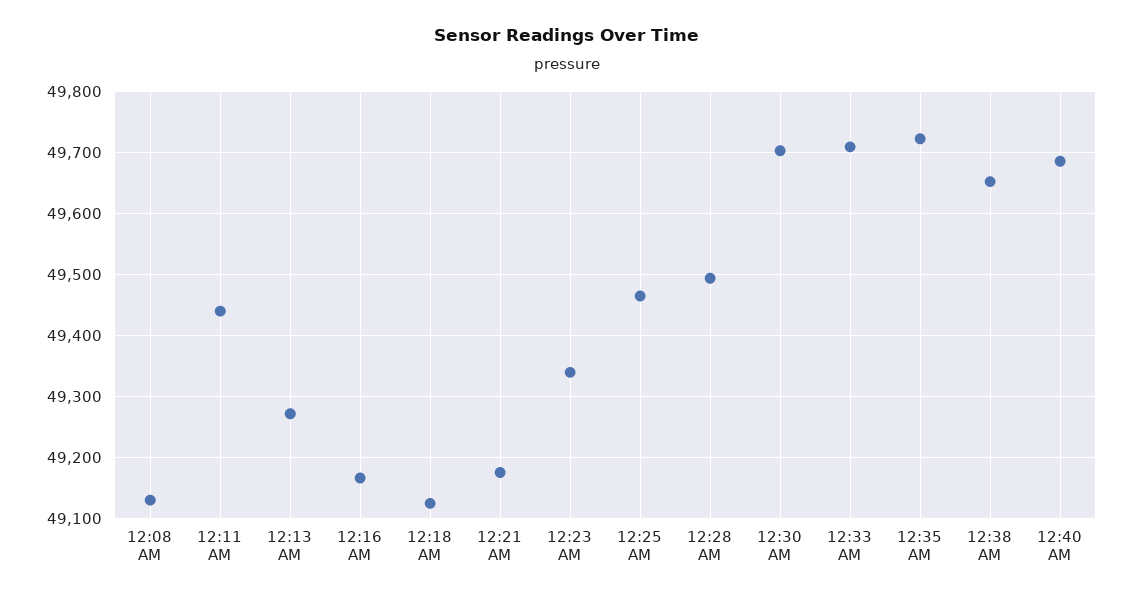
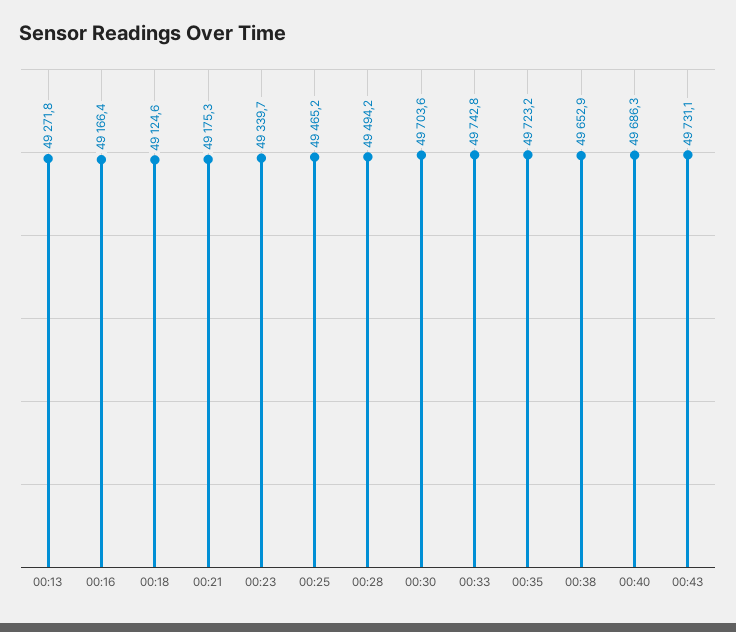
12:08 AM: 49130 -> none
12:11 AM: 49440 -> none
12:33 AM: 49710 -> 49742.8
00:43: none -> 49731.1

